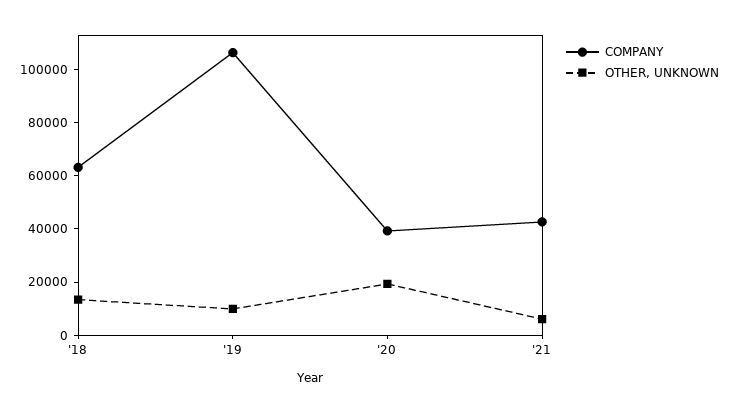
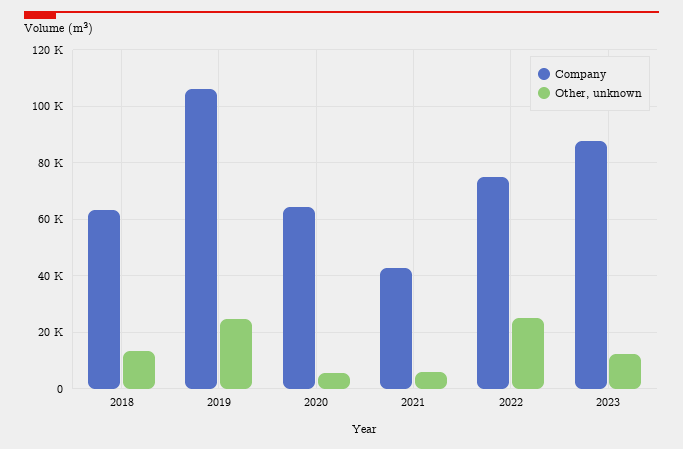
OTHER, UNKNOWN, '19: 10000 -> 25000
COMPANY, '20: 40000 -> 65000
OTHER, UNKNOWN, '20: 20000 -> 5000
COMPANY, 2022: none -> 75000
OTHER, UNKNOWN, 2022: none -> 25000
COMPANY, 2023: none -> 87500
OTHER, UNKNOWN, 2023: none -> 12500

